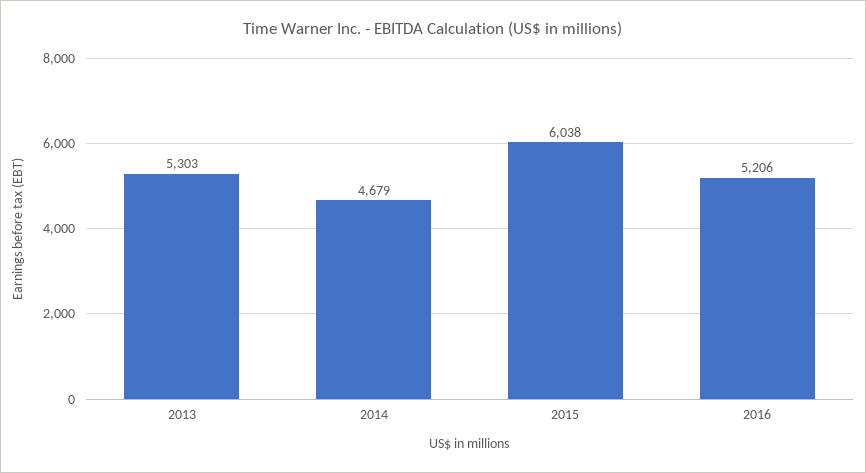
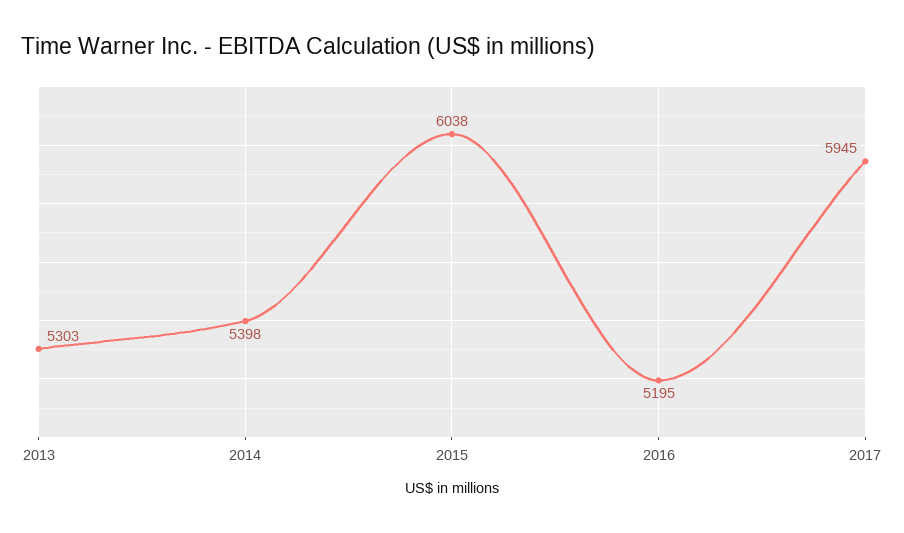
2014: 4679 -> 5398
2016: 5206 -> 5195
2017: none -> 5945

